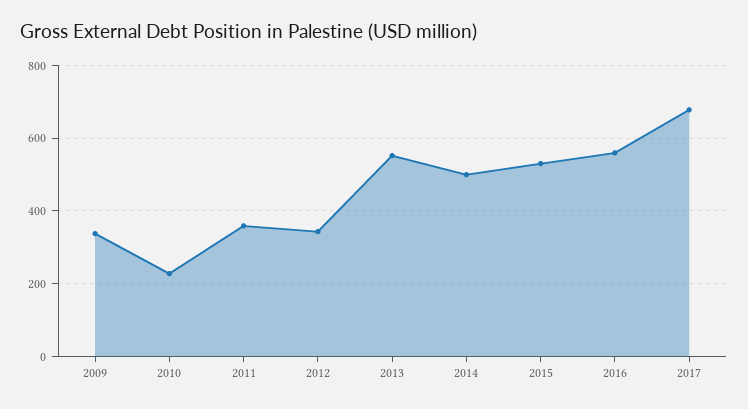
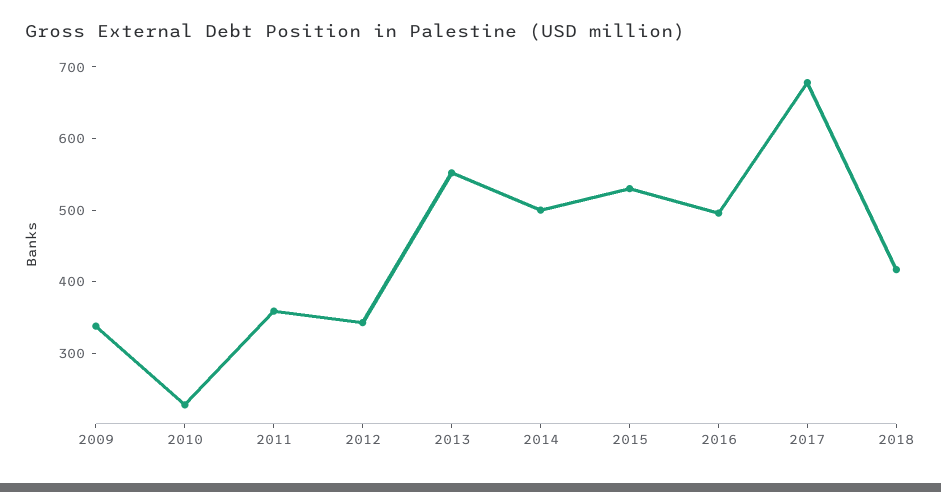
2016: 560 -> 500
2018: none -> 420

